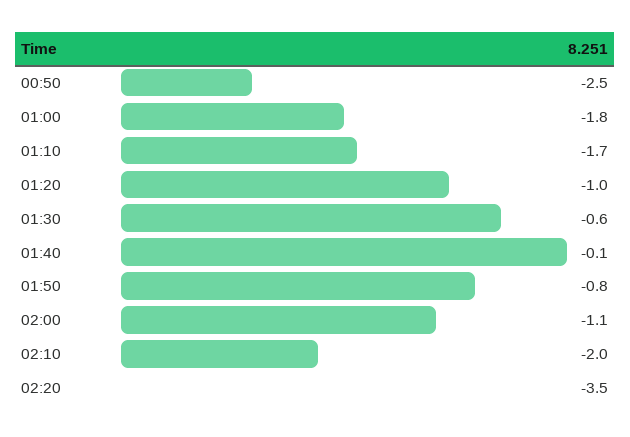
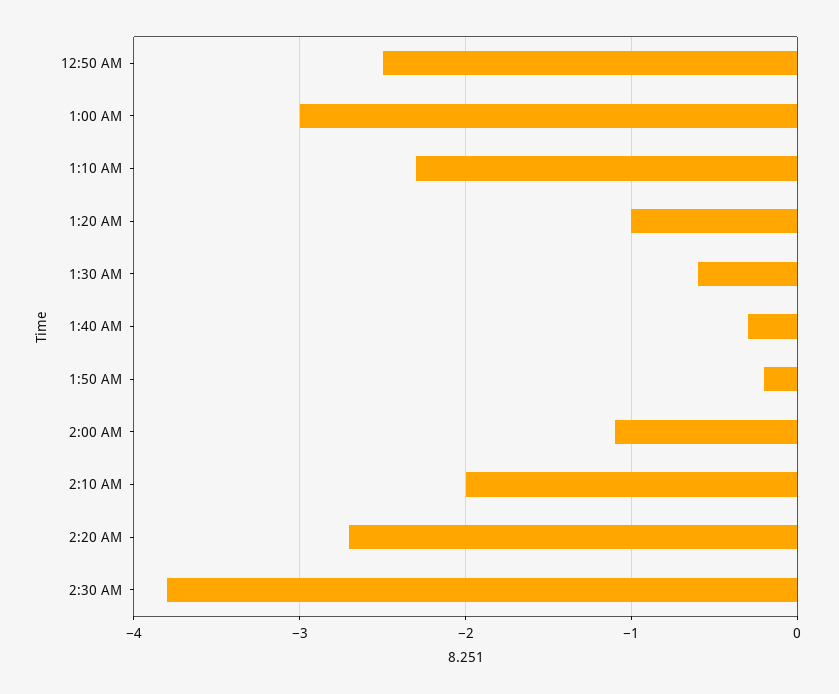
01:00: -1.8 -> -3
01:10: -1.7 -> -2.3
01:40: -0.1 -> -0.3
01:50: -0.8 -> -0.2
02:20: -3.5 -> -2.7
2:30 AM: none -> -3.8

